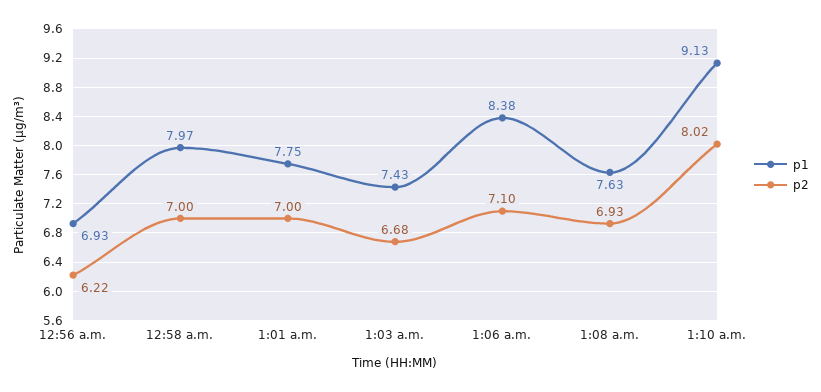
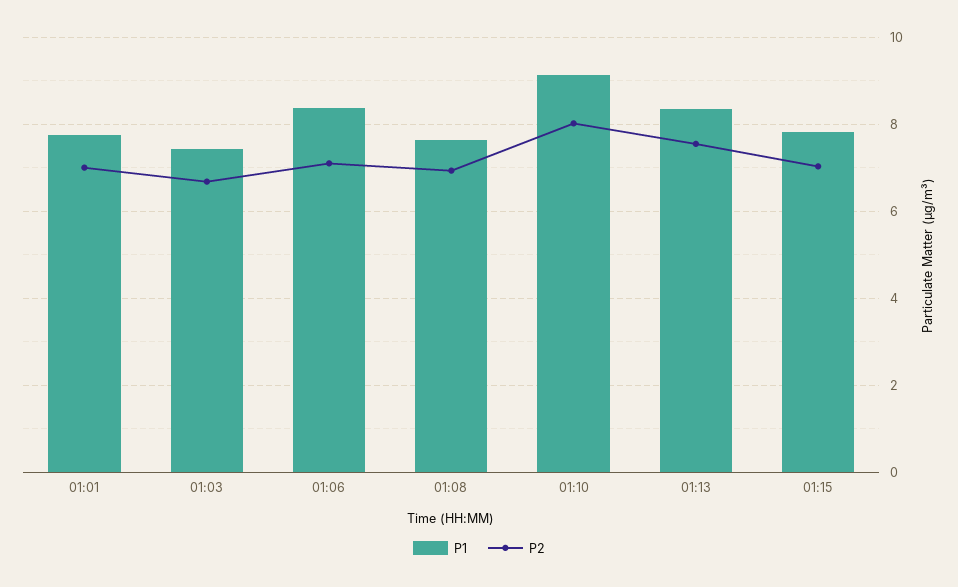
p1, 12:56 a.m.: 6.93 -> none
p2, 12:56 a.m.: 6.22 -> none
p1, 12:58 a.m.: 7.97 -> none
p2, 12:58 a.m.: 7 -> none
p1, 01:13: none -> 8.4
p2, 01:13: none -> 7.6
p1, 01:15: none -> 7.8
p2, 01:15: none -> 7

